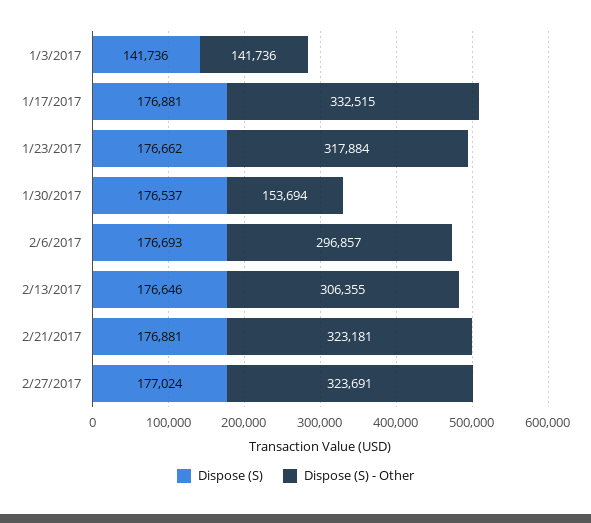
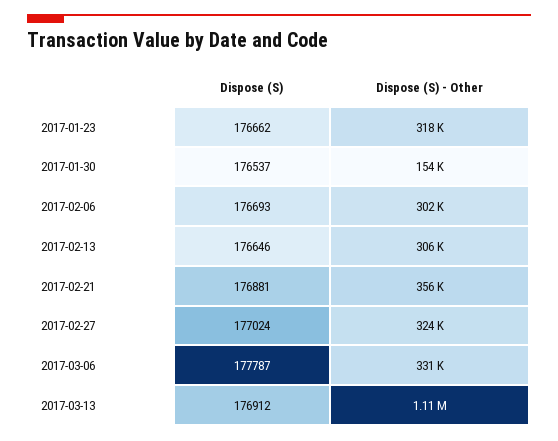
Dispose (S), 1/3/2017: 141736 -> none
Dispose (S) - Other, 1/3/2017: 141736 -> none
Dispose (S), 1/17/2017: 176881 -> none
Dispose (S) - Other, 1/17/2017: 332515 -> none
Dispose (S) - Other, 2/6/2017: 296857 -> 302000
Dispose (S) - Other, 2/21/2017: 323181 -> 356000
Dispose (S), 2017-03-06: none -> 177787
Dispose (S) - Other, 2017-03-06: none -> 331000
Dispose (S), 2017-03-13: none -> 176912
Dispose (S) - Other, 2017-03-13: none -> 1110000

